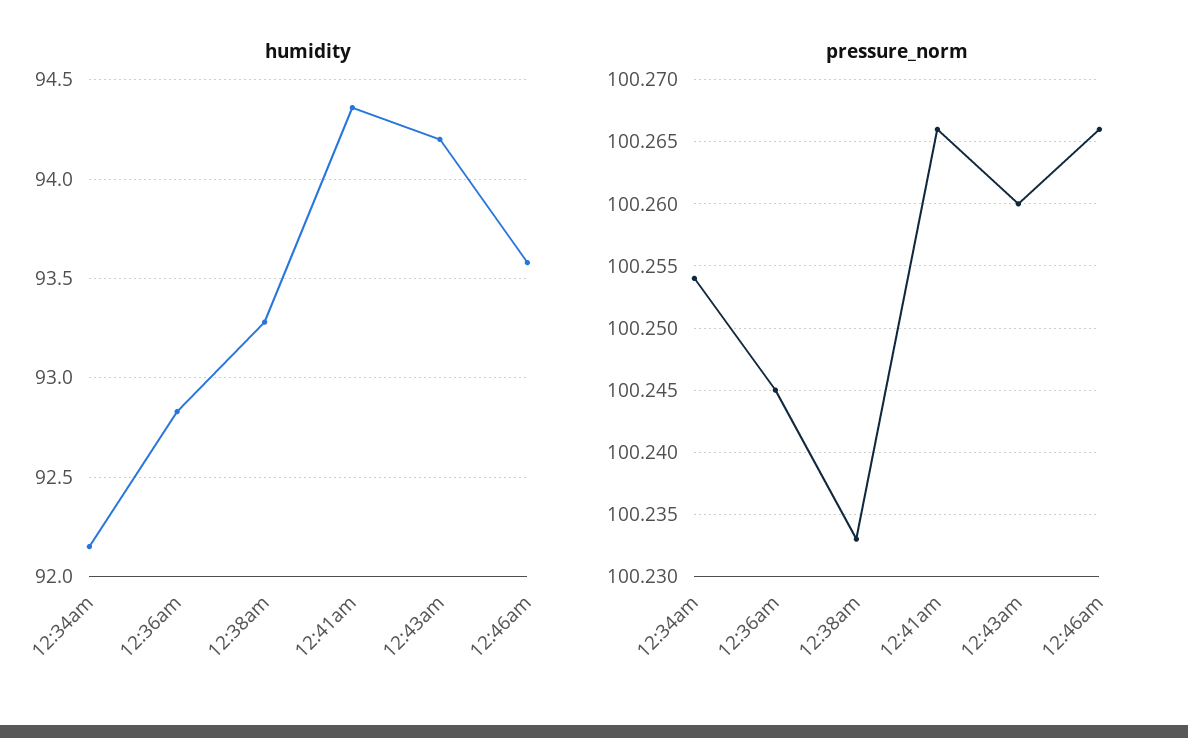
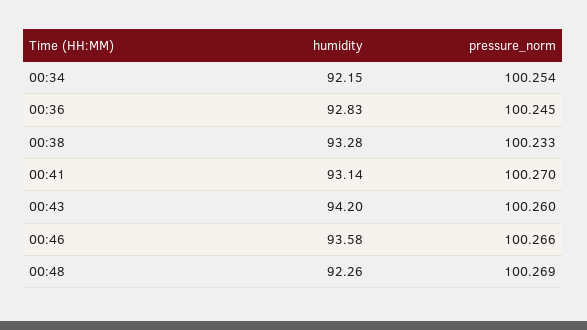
humidity, 12:41am: 94.35 -> 93.14
pressure_norm, 12:41am: 100.266 -> 100.27
humidity, 00:48: none -> 92.26
pressure_norm, 00:48: none -> 100.269

